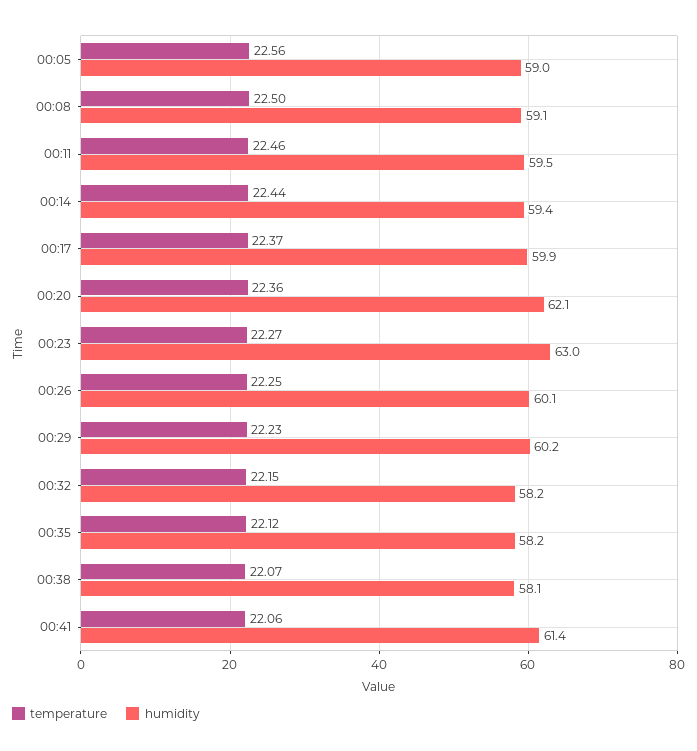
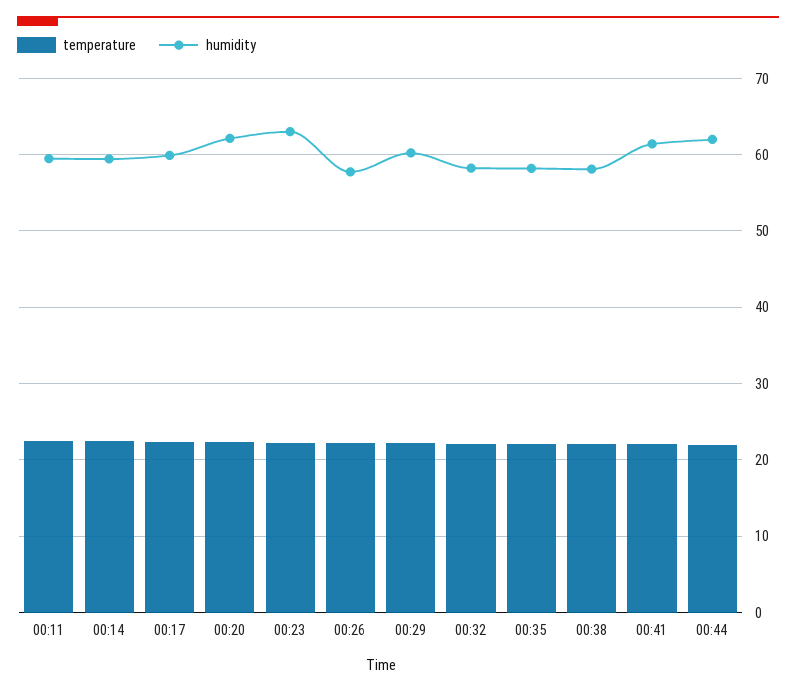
temperature, 00:05: 22.56 -> none
humidity, 00:05: 59 -> none
temperature, 00:08: 22.5 -> none
humidity, 00:08: 59.1 -> none
humidity, 00:26: 60.1 -> 58
temperature, 00:44: none -> 22
humidity, 00:44: none -> 62

